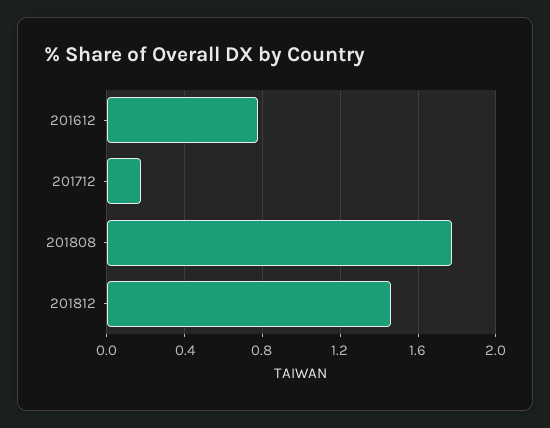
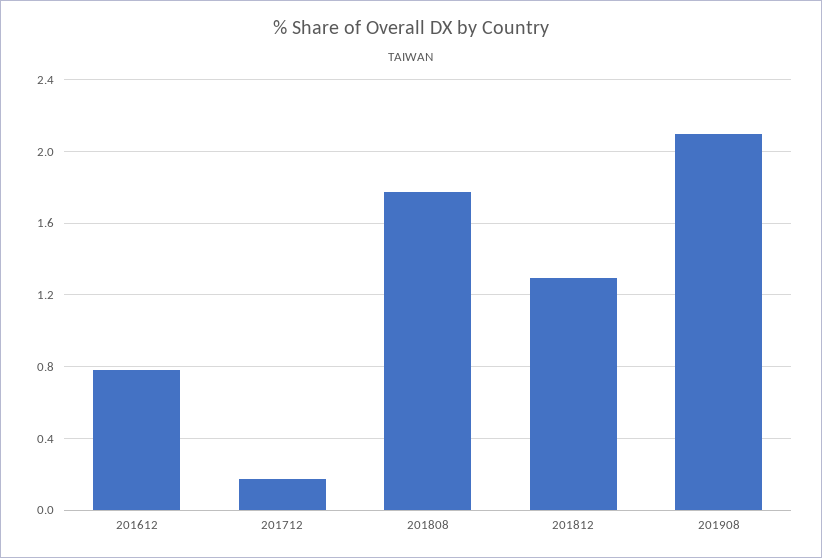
201812: 1.45 -> 1.3
201908: none -> 2.1

